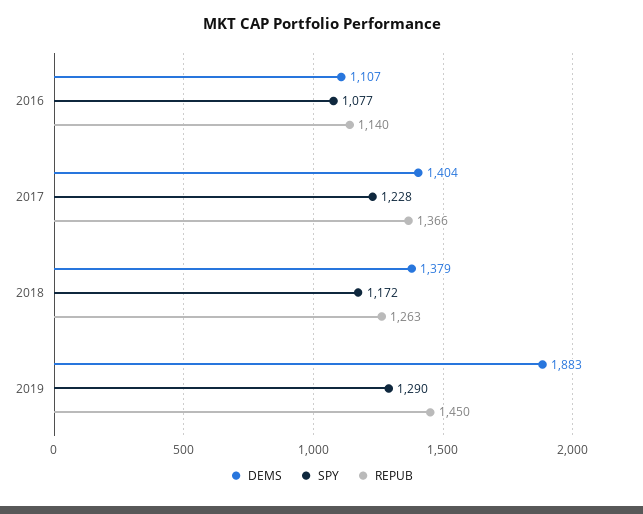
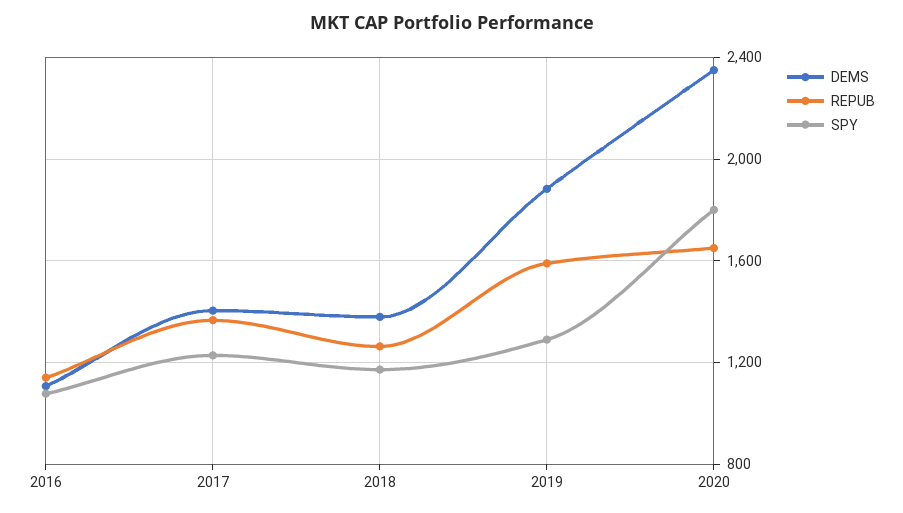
REPUB, 2019: 1450 -> 1600
DEMS, 2020: none -> 2350
REPUB, 2020: none -> 1650
SPY, 2020: none -> 1800

